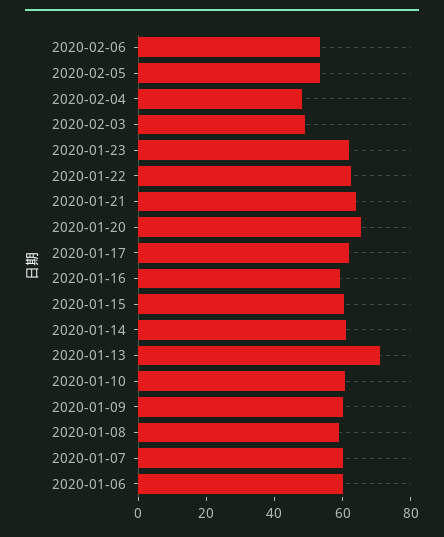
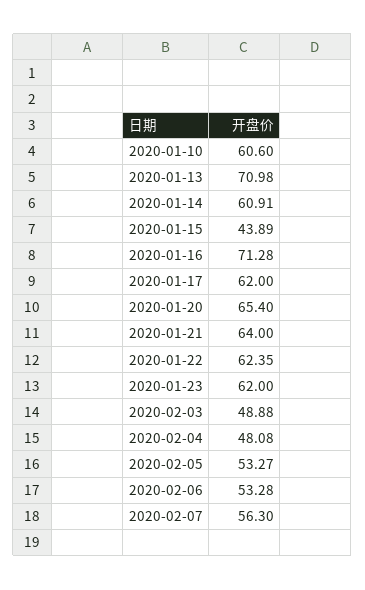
2020-01-16: 60 -> 71.28
2020-01-15: 60 -> 43.89
2020-01-09: 60 -> none
2020-01-08: 60 -> none
2020-01-07: 60 -> none
2020-01-06: 60 -> none
2020-02-07: none -> 56.3

